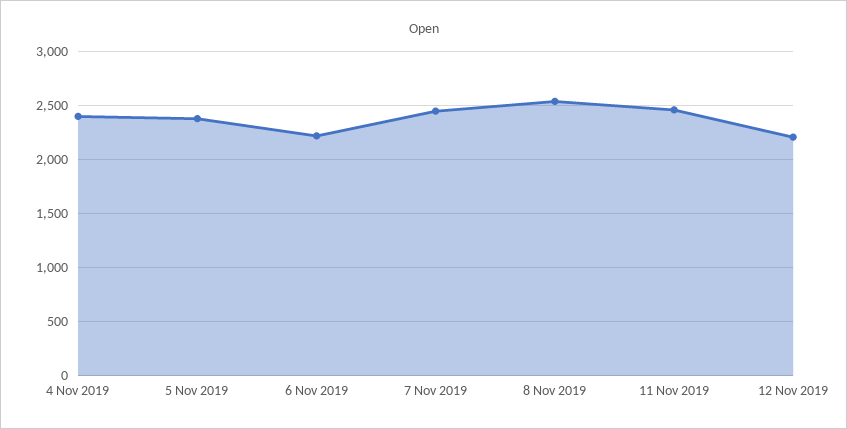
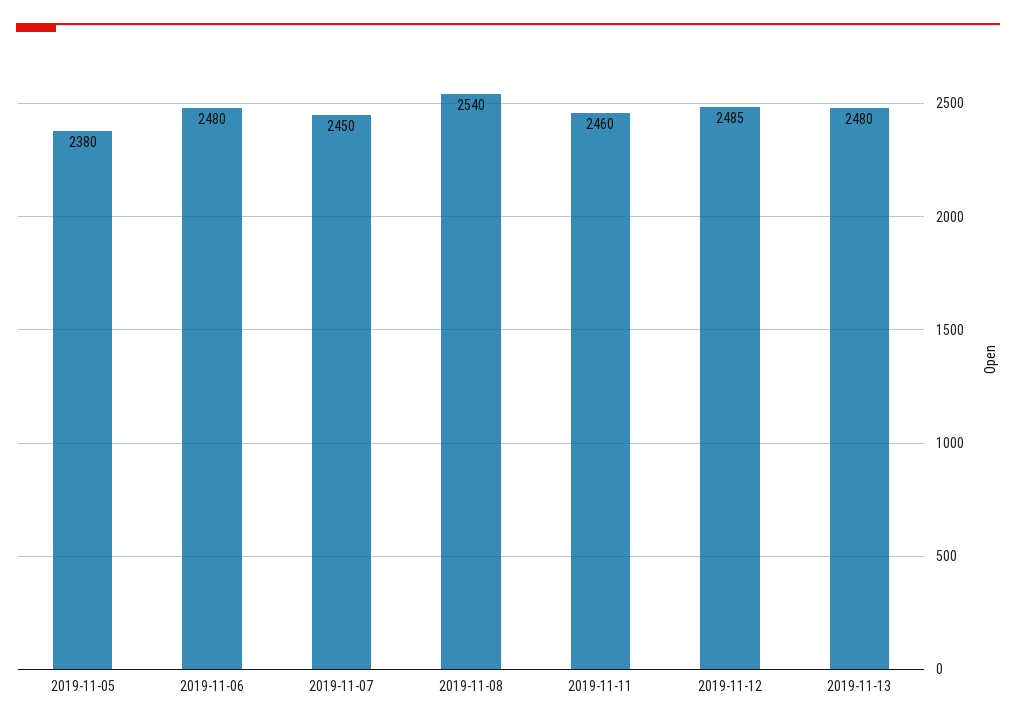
4 Nov 2019: 2400 -> none
6 Nov 2019: 2200 -> 2480
12 Nov 2019: 2200 -> 2485
2019-11-13: none -> 2480

